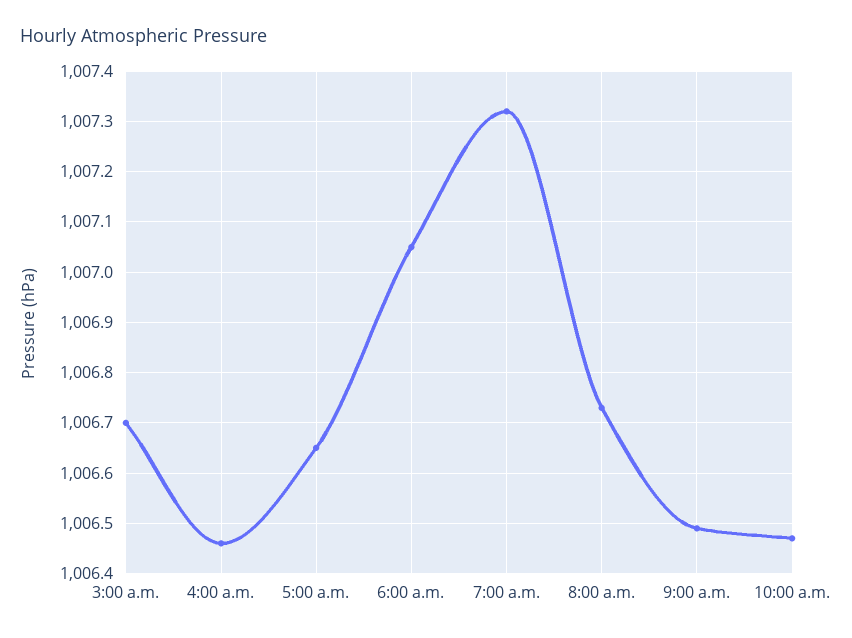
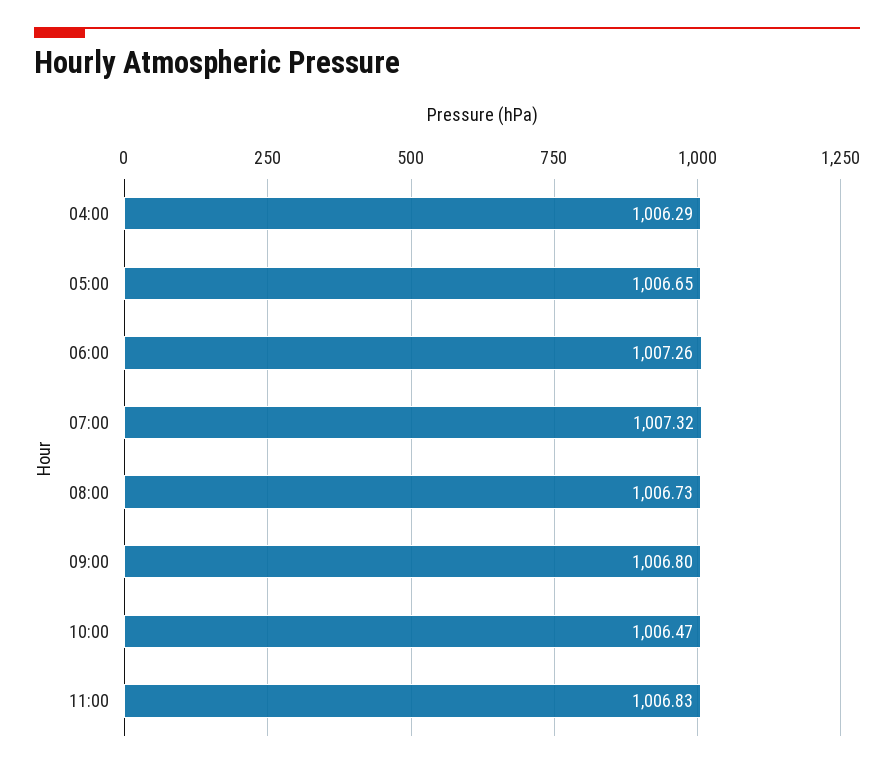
3:00 a.m.: 1006.7 -> none
4:00 a.m.: 1006.45 -> 1006.29
6:00 a.m.: 1007.05 -> 1007.26
9:00 a.m.: 1006.5 -> 1006.8
11:00: none -> 1006.83

